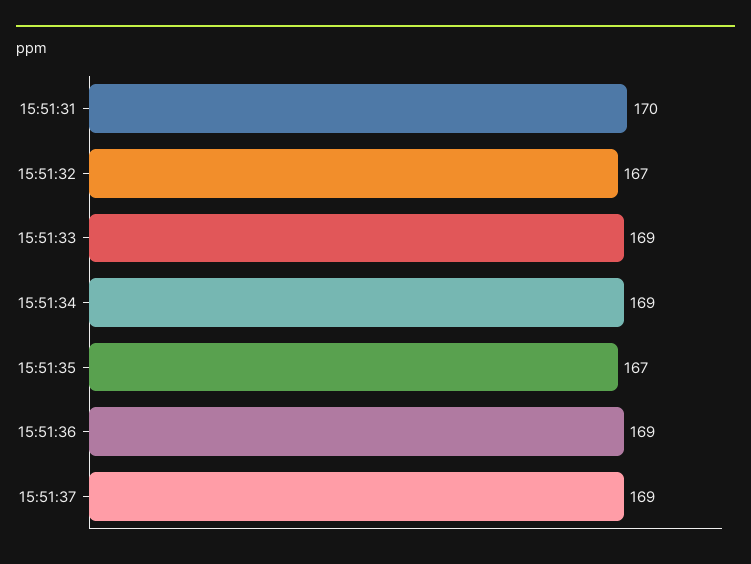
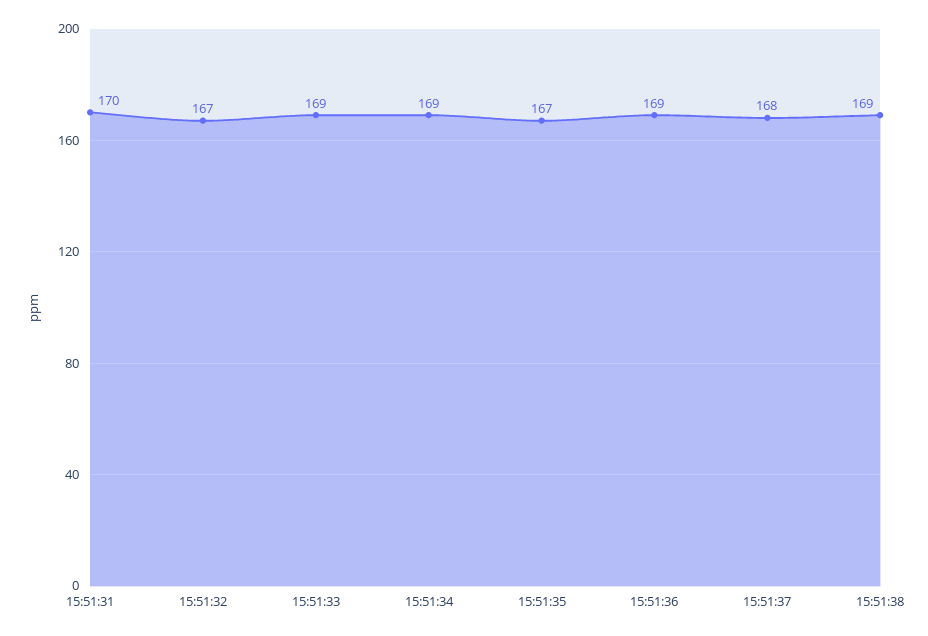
15:51:37: 169 -> 168
15:51:38: none -> 169

